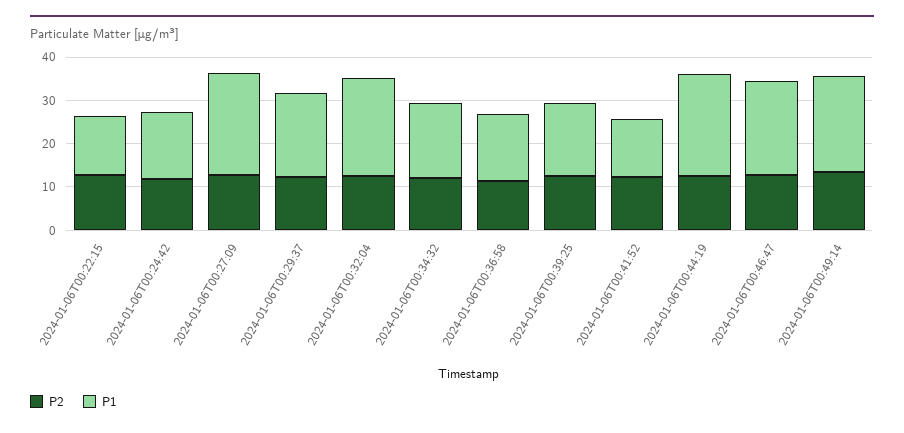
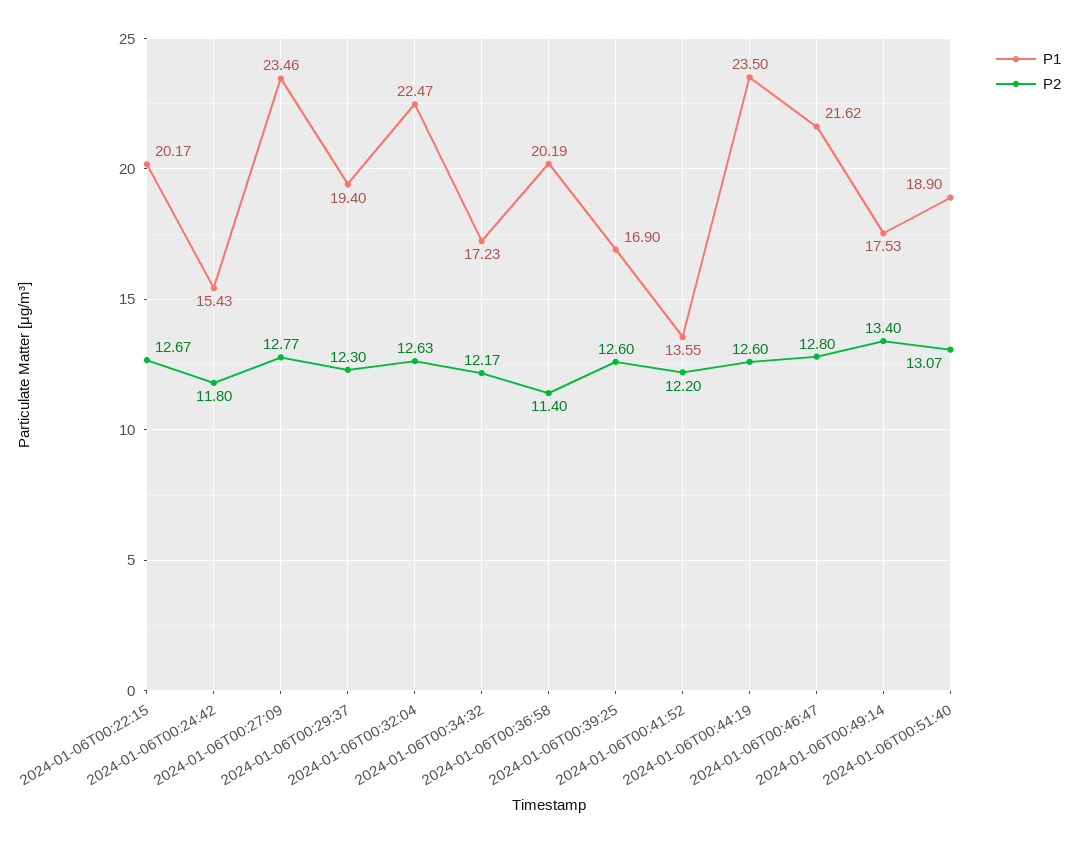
P1, 2024-01-06T00:22:15: 14 -> 20.17
P1, 2024-01-06T00:36:58: 16 -> 20.19
P1, 2024-01-06T00:49:14: 22 -> 17.53
P1, 2024-01-06T00:51:40: none -> 18.9
P2, 2024-01-06T00:51:40: none -> 13.07

